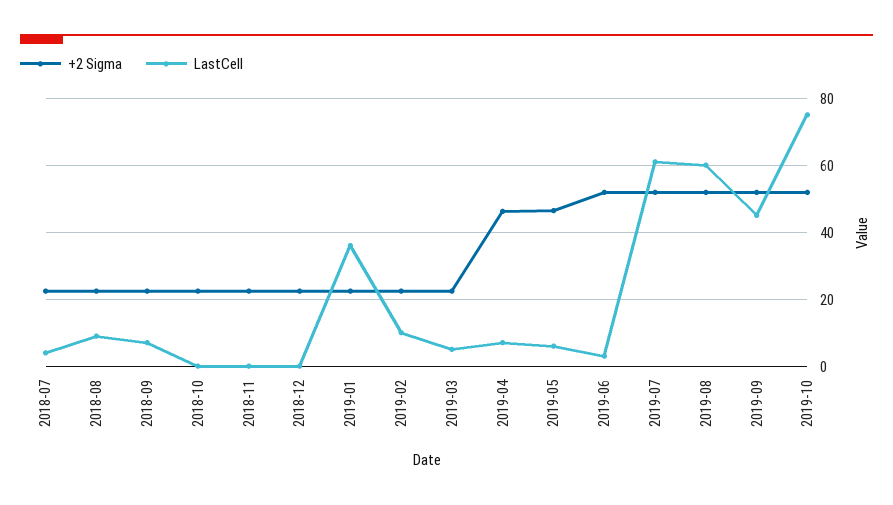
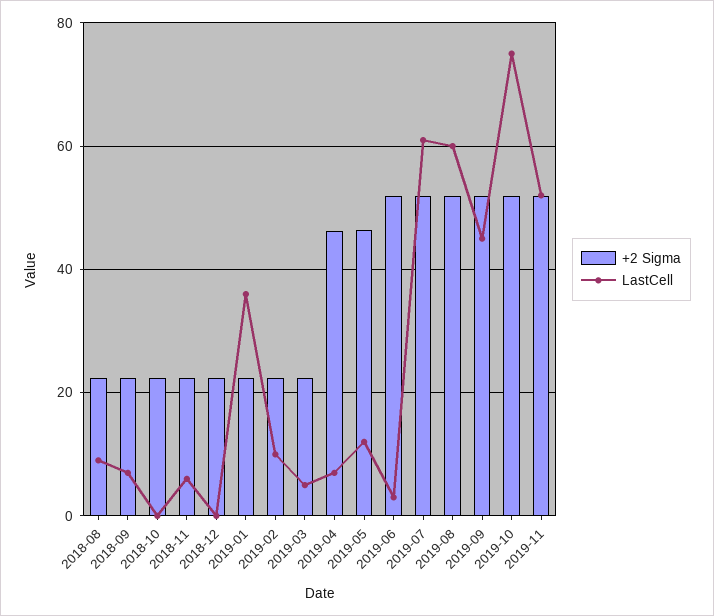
+2 Sigma, 2018-07: 22 -> none
LastCell, 2018-07: 4 -> none
LastCell, 2018-11: 0 -> 6
LastCell, 2019-05: 6 -> 12
+2 Sigma, 2019-11: none -> 52
LastCell, 2019-11: none -> 52

